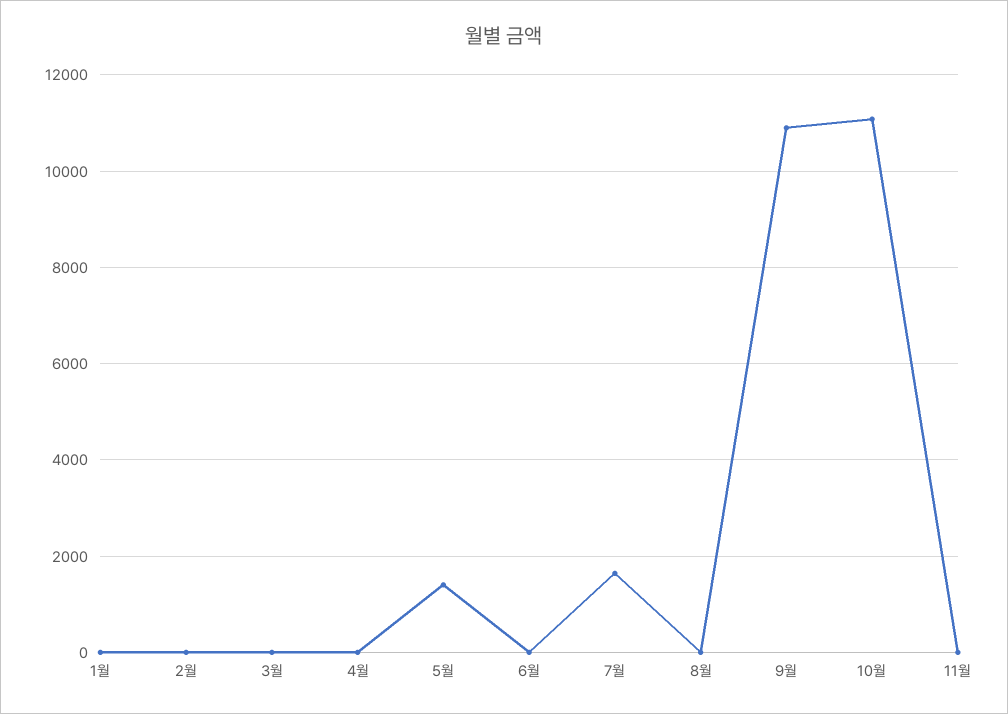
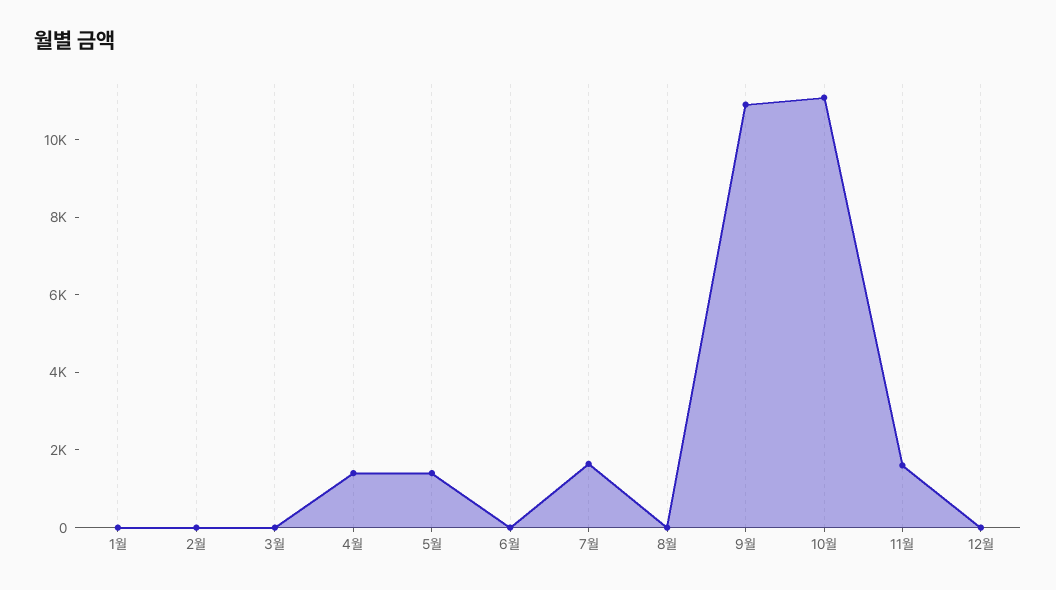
4월: 0 -> 1500
11월: 0 -> 1500
12월: none -> 0

